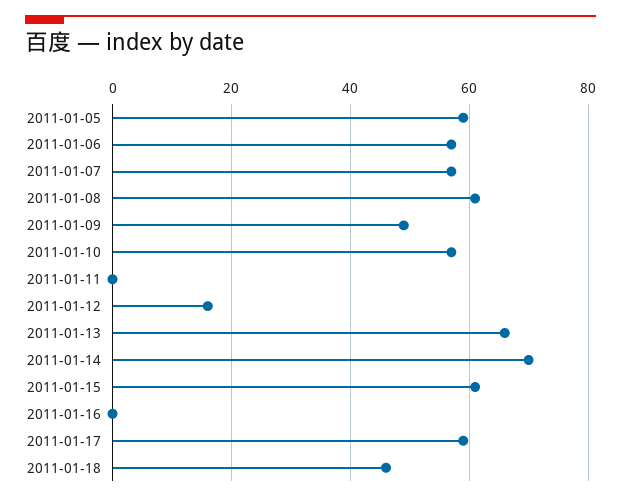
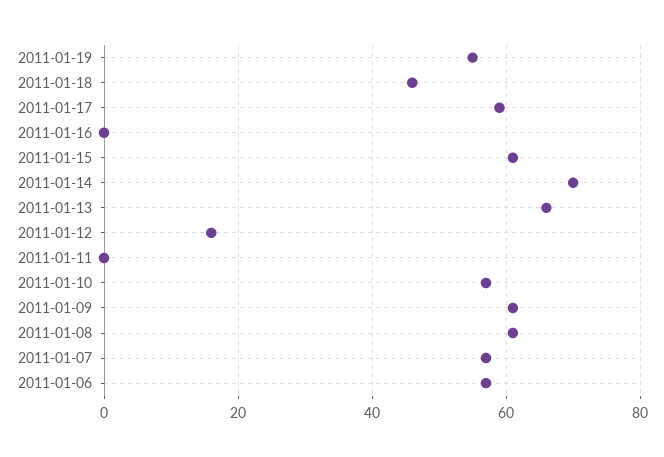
2011-01-05: 60 -> none
2011-01-09: 50 -> 60
2011-01-19: none -> 55

